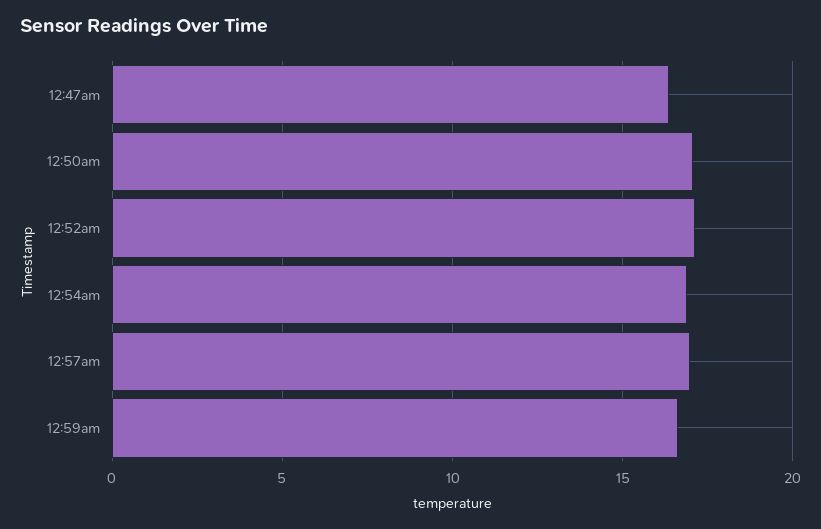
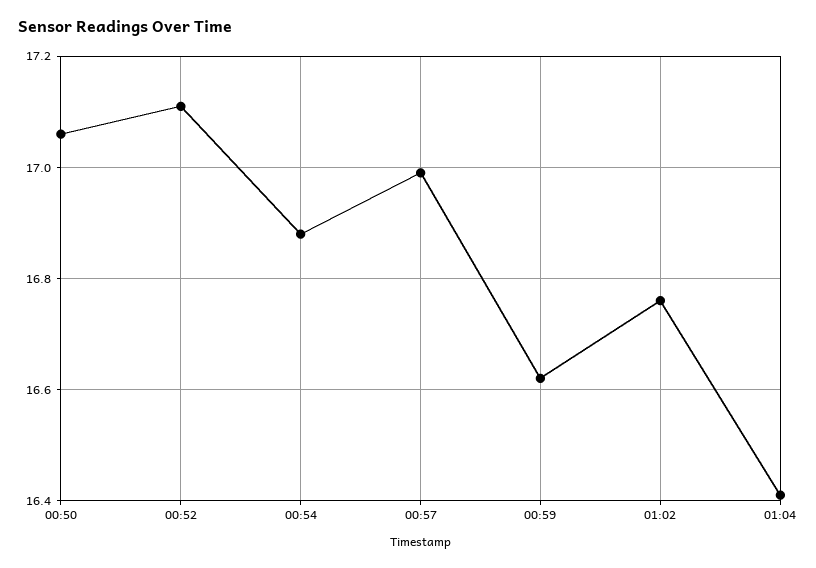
12:47am: 16.5 -> none
01:02: none -> 16.75
01:04: none -> 16.4

